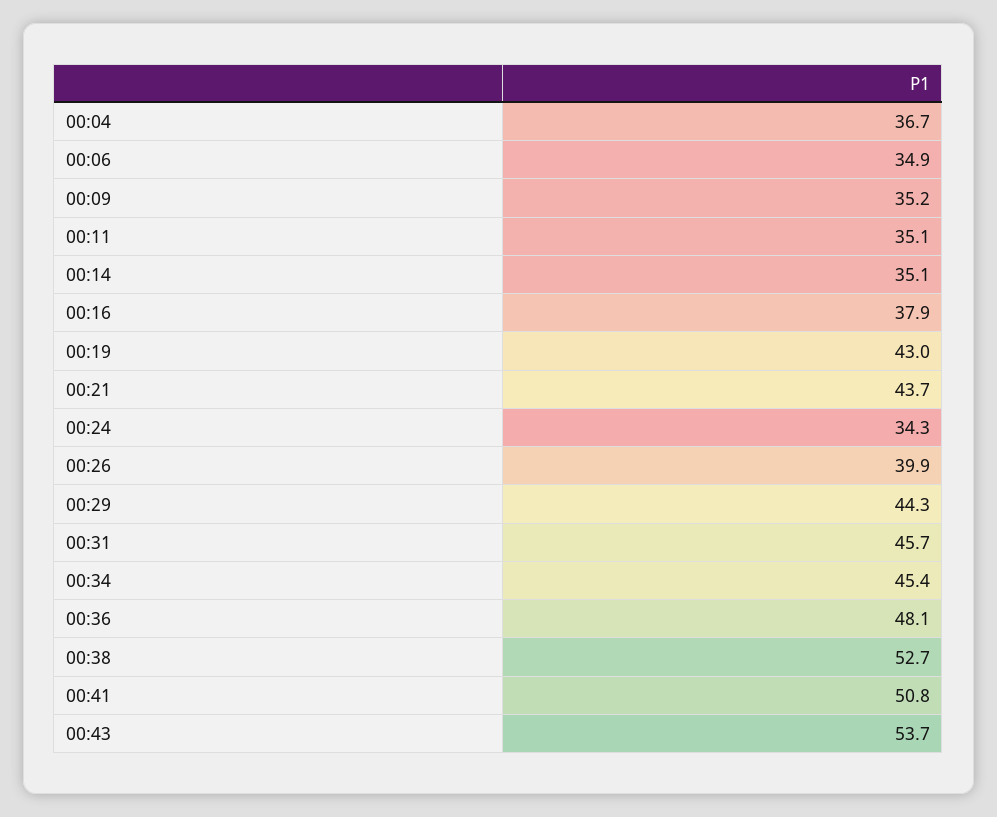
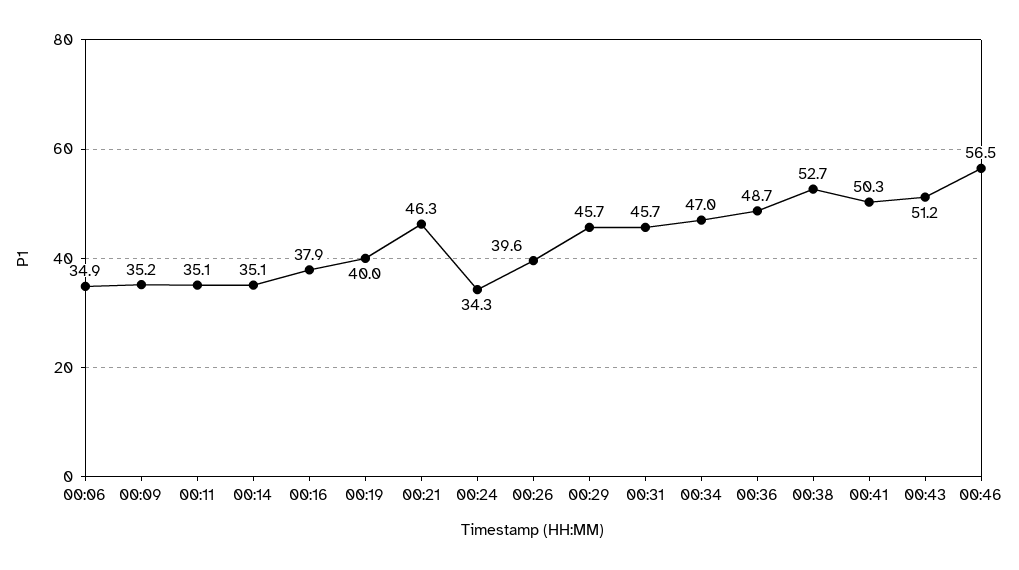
00:04: 36.7 -> none
00:19: 43 -> 40
00:21: 43.7 -> 46.3
00:26: 39.9 -> 39.6
00:29: 44.3 -> 45.7
00:34: 45.4 -> 47
00:36: 48.1 -> 48.7
00:41: 50.8 -> 50.3
00:43: 53.7 -> 51.2
00:46: none -> 56.5

